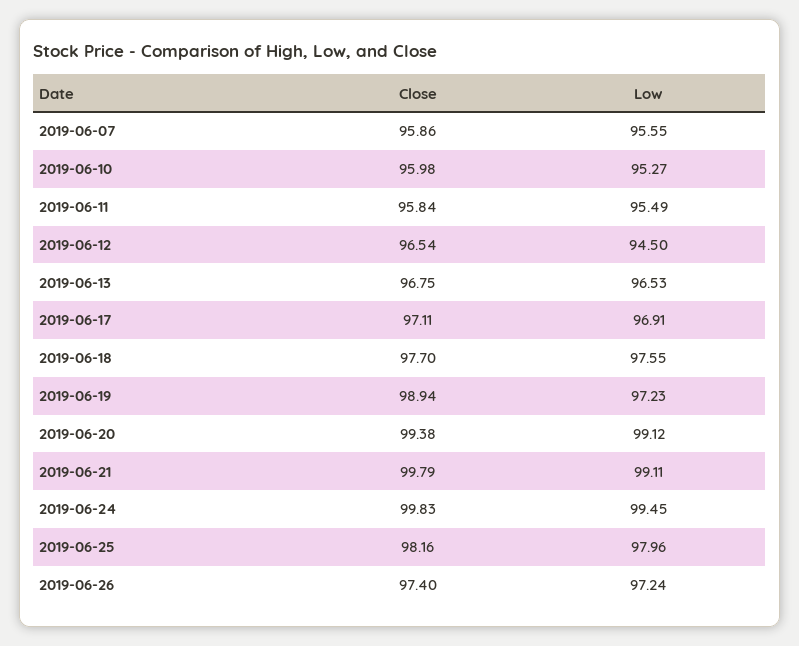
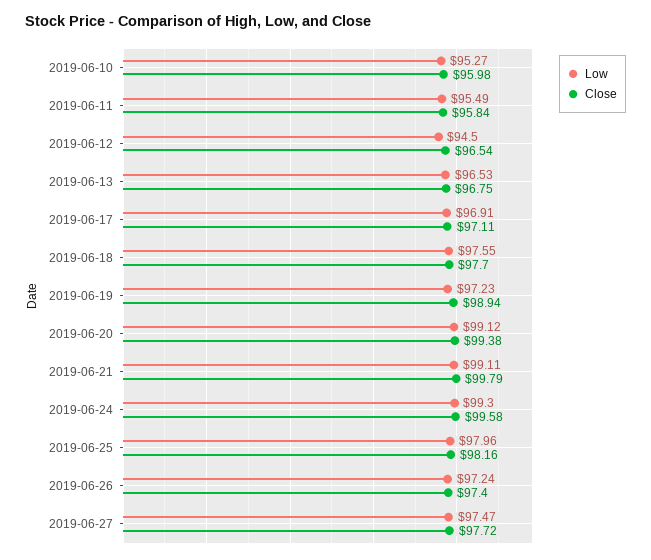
Close, 2019-06-07: 95.86 -> none
Low, 2019-06-07: 95.55 -> none
Close, 2019-06-24: 99.83 -> 99.58
Low, 2019-06-24: 99.45 -> 99.3
Low, 2019-06-27: none -> 97.47
Close, 2019-06-27: none -> 97.72

